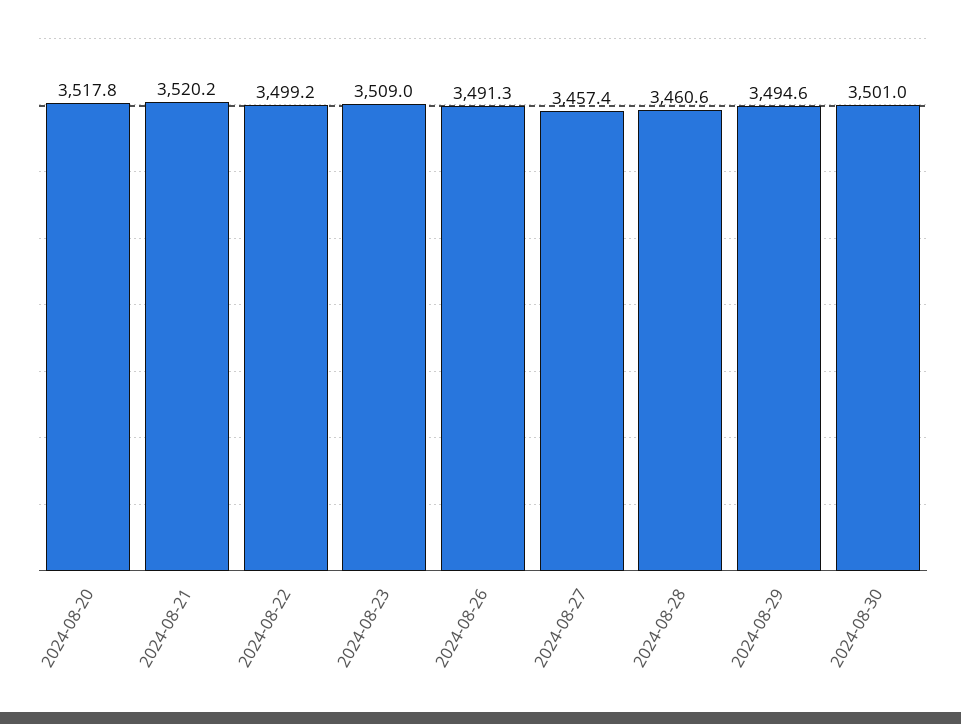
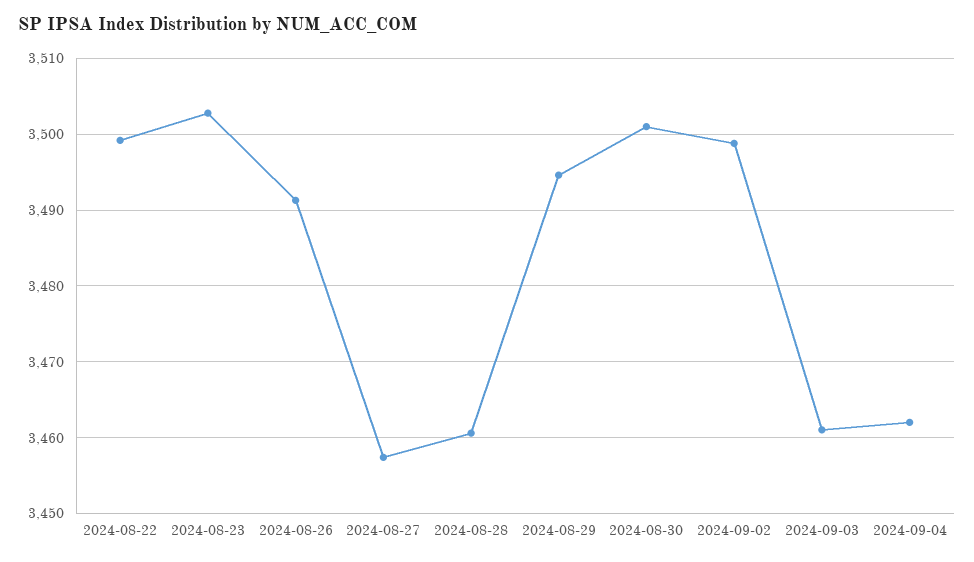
2024-08-20: 3517.8 -> none
2024-08-21: 3520.2 -> none
2024-08-23: 3509 -> 3503
2024-09-02: none -> 3499
2024-09-03: none -> 3461
2024-09-04: none -> 3462

